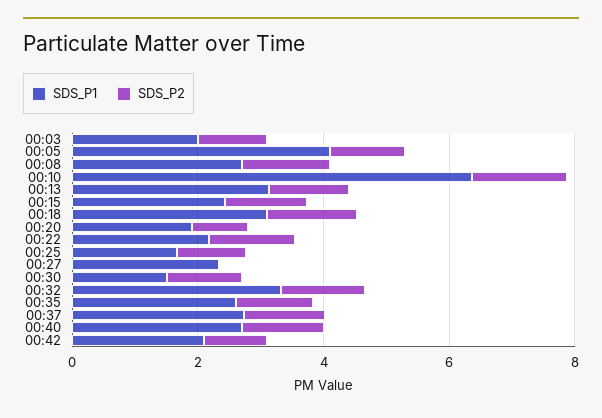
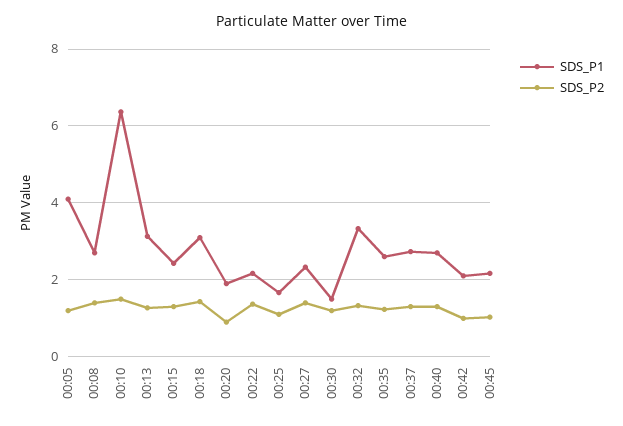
SDS_P1, 00:03: 2 -> none
SDS_P2, 00:03: 1 -> none
SDS_P2, 00:27: 0 -> 1.4
SDS_P1, 00:45: none -> 2.2
SDS_P2, 00:45: none -> 1

